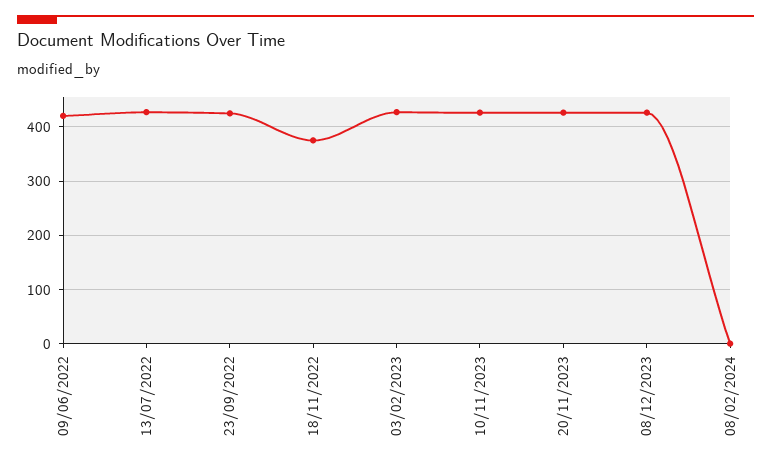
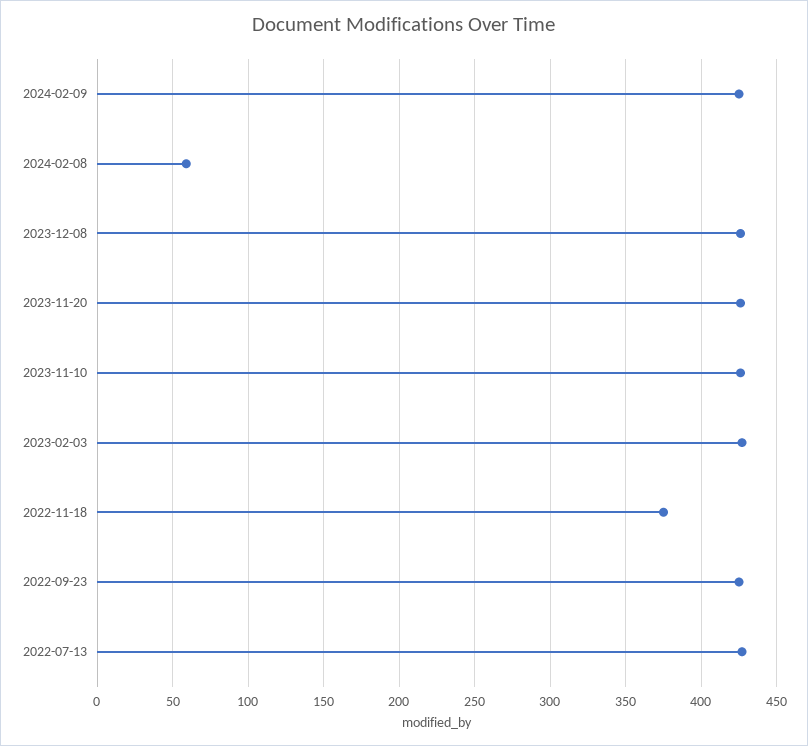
09/06/2022: 420 -> none
08/02/2024: 0 -> 60
2024-02-09: none -> 425

